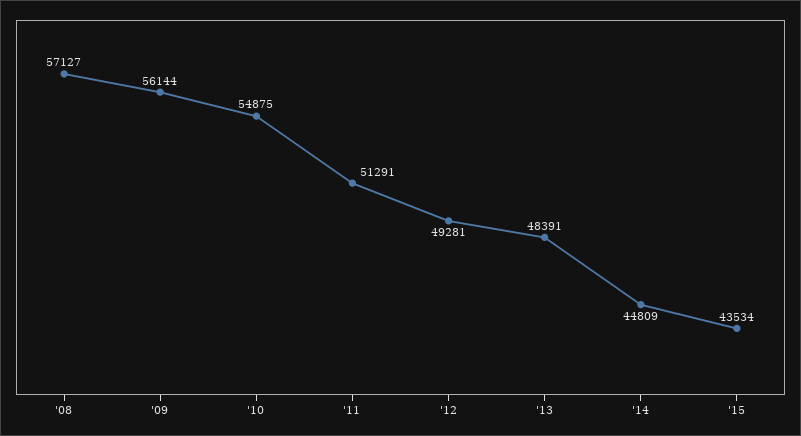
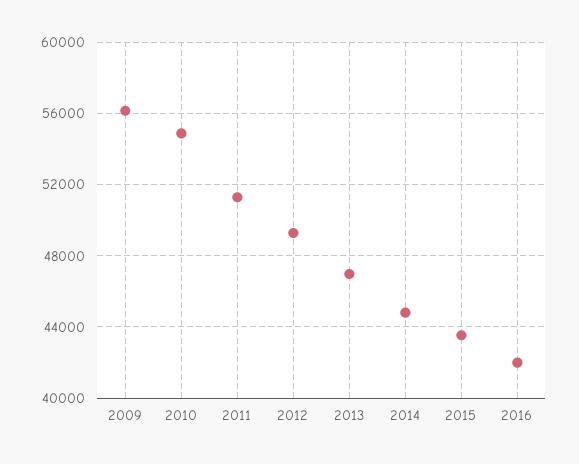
'08: 57127 -> none
'13: 48391 -> 47000
2016: none -> 42000

